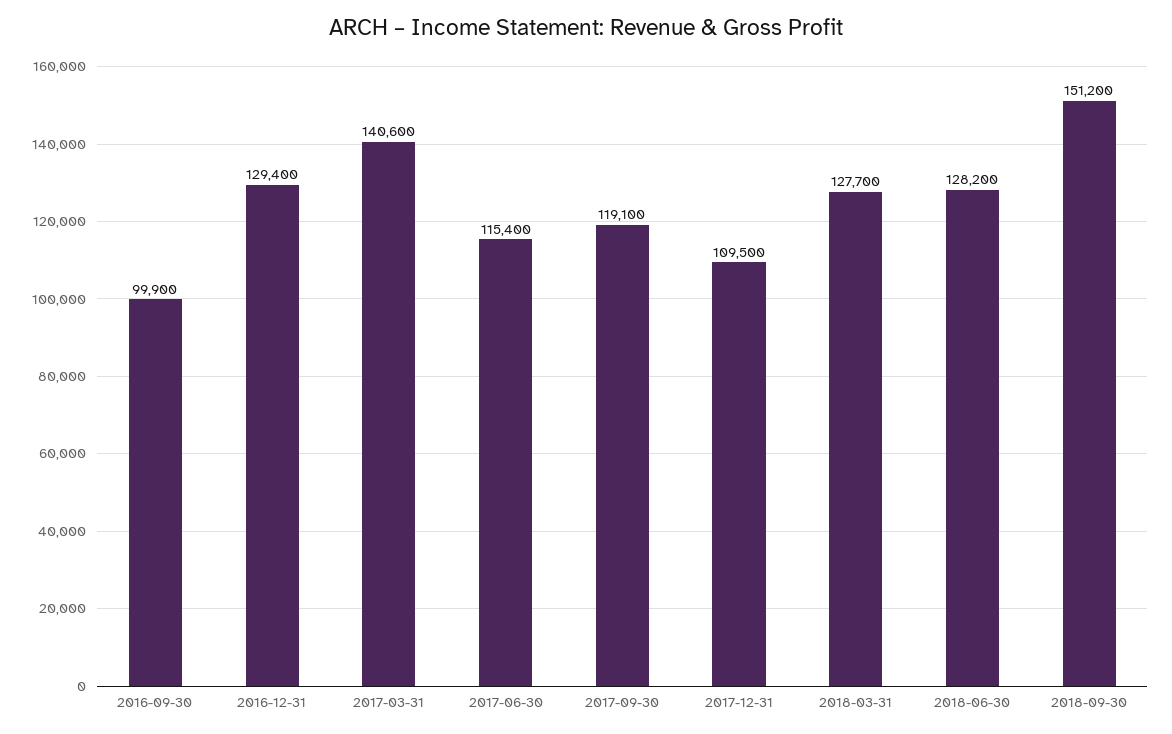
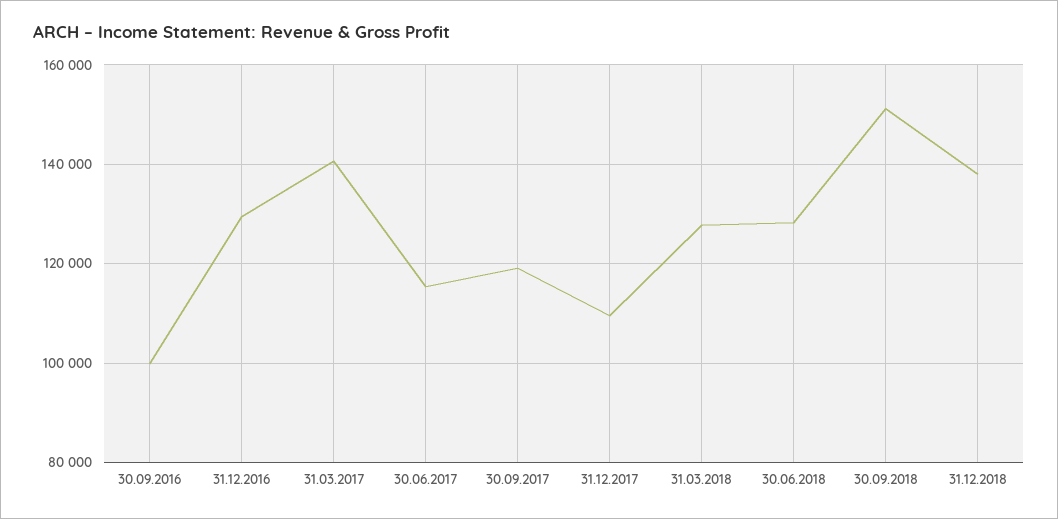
31.12.2018: none -> 138000

